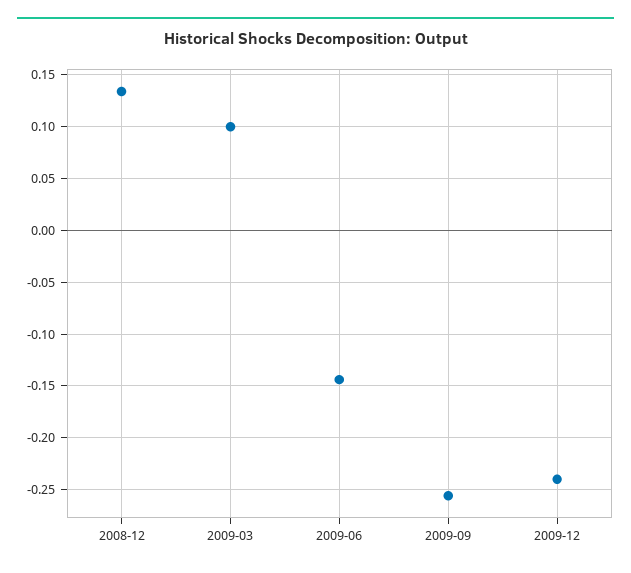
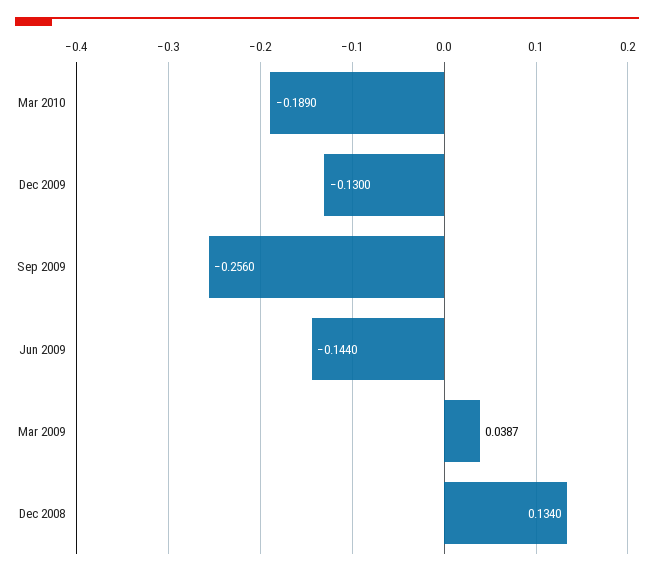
2009-03: 0.1 -> 0.0387
2009-12: -0.24 -> -0.13
Mar 2010: none -> -0.189

